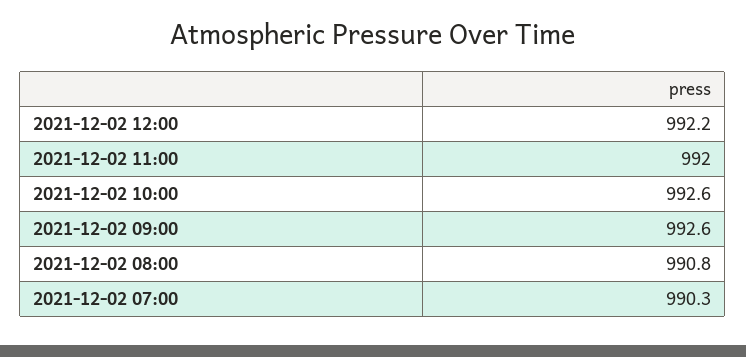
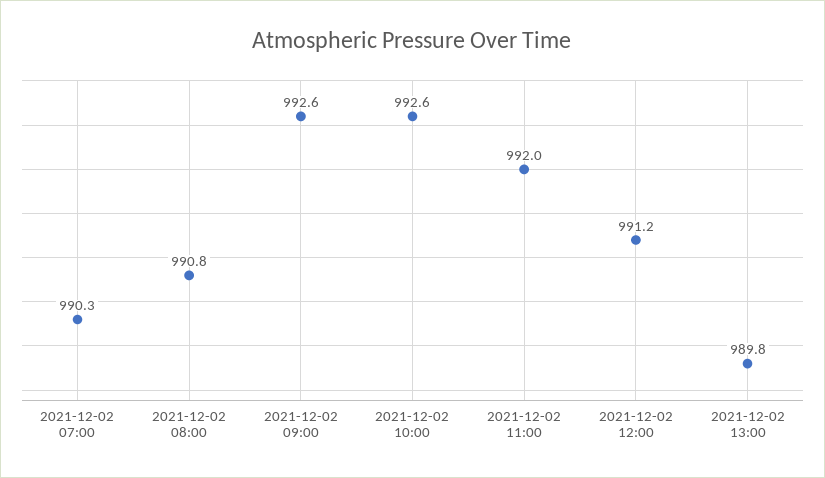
2021-12-02 12:00: 992.2 -> 991.2
2021-12-02 13:00: none -> 989.8

